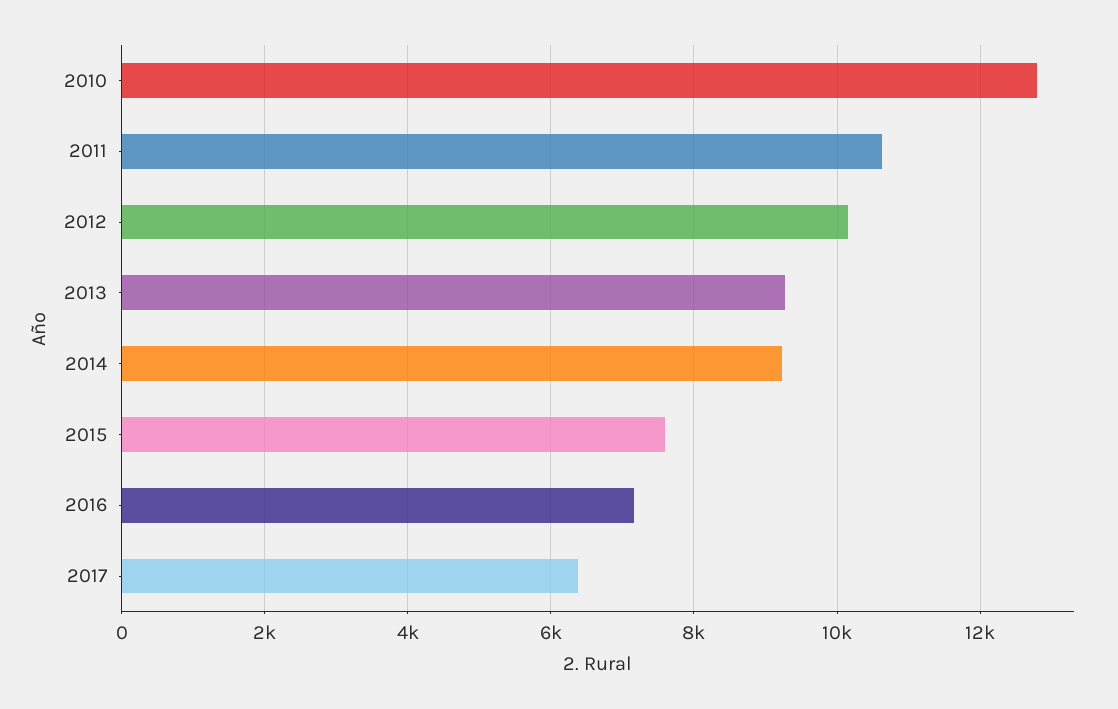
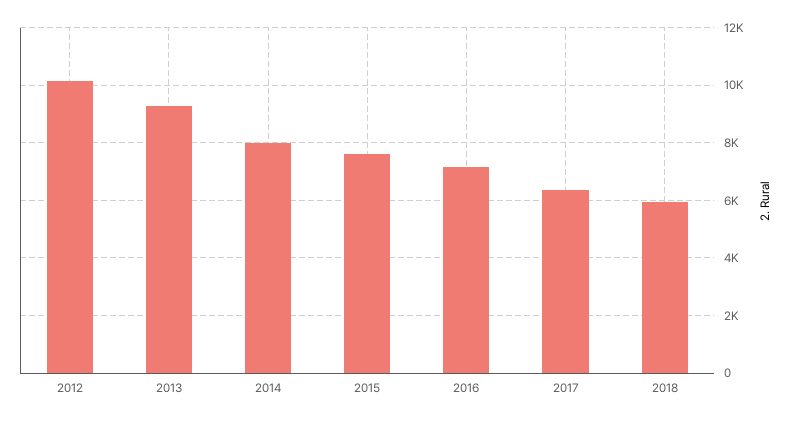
2010: 12800 -> none
2011: 10600 -> none
2014: 9200 -> 8000
2018: none -> 6000

